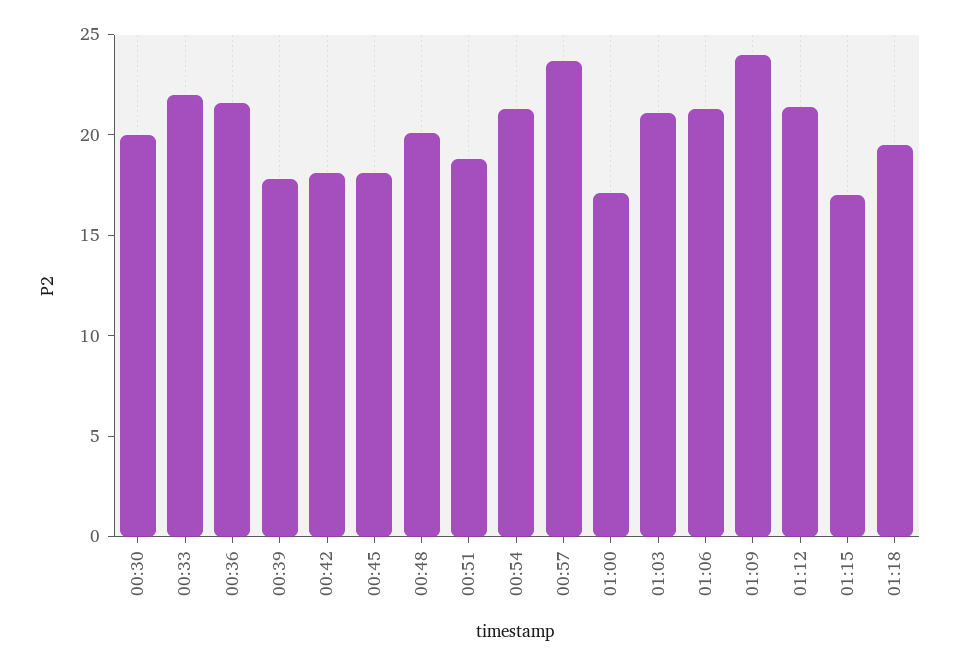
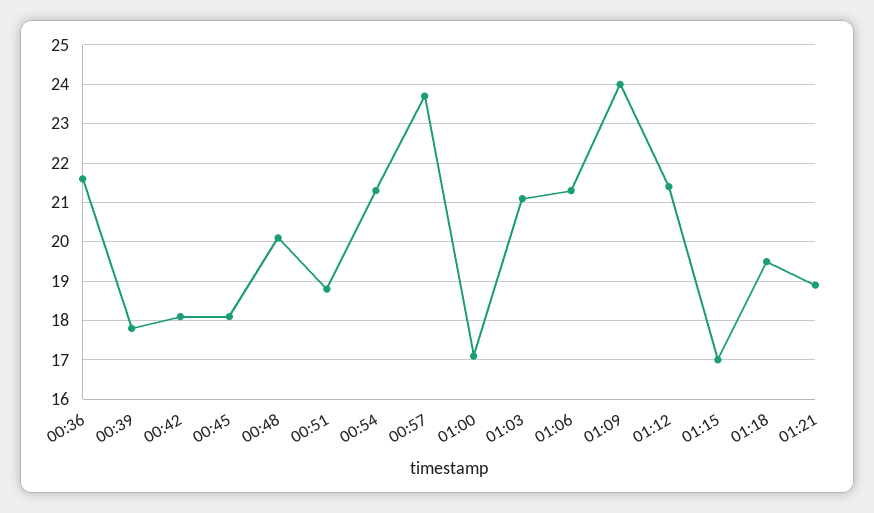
00:30: 20 -> none
00:33: 22 -> none
01:21: none -> 19

